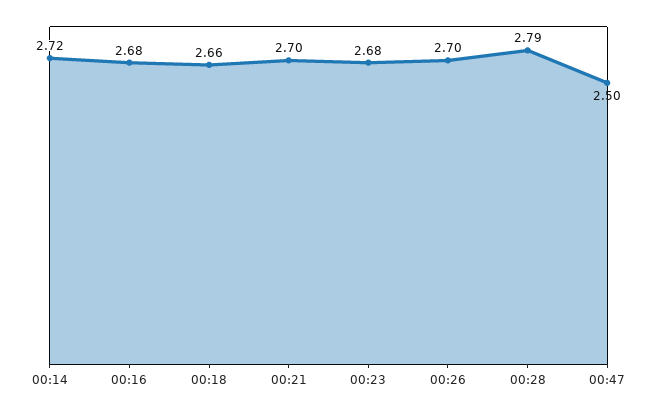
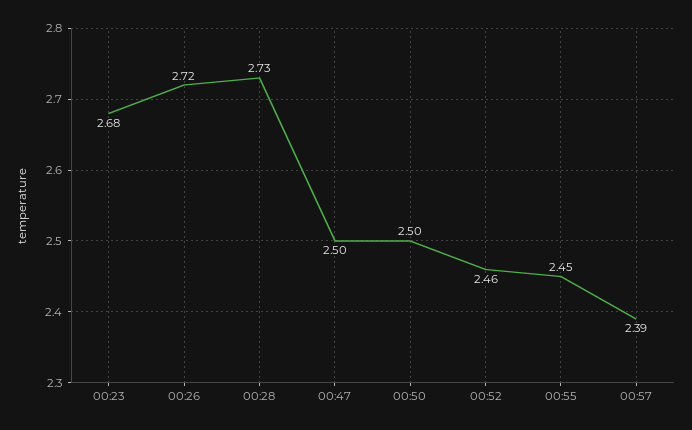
00:14: 2.72 -> none
00:16: 2.68 -> none
00:18: 2.66 -> none
00:21: 2.7 -> none
00:26: 2.7 -> 2.72
00:28: 2.79 -> 2.73
00:50: none -> 2.5
00:52: none -> 2.46
00:55: none -> 2.45
00:57: none -> 2.39

